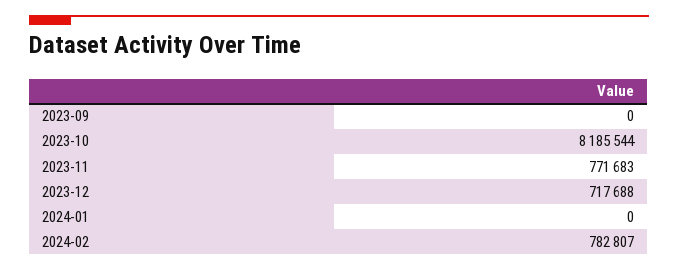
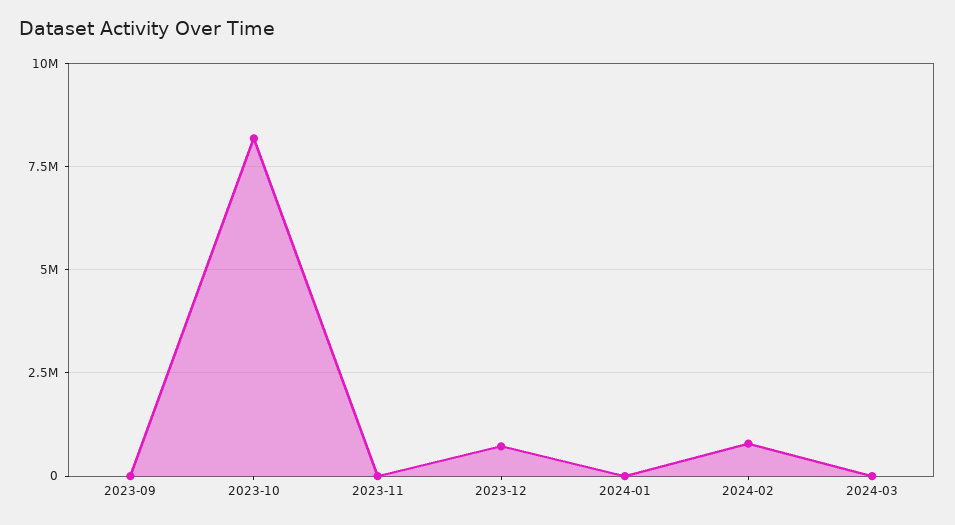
2023-11: 771683 -> 0
2024-03: none -> 0

